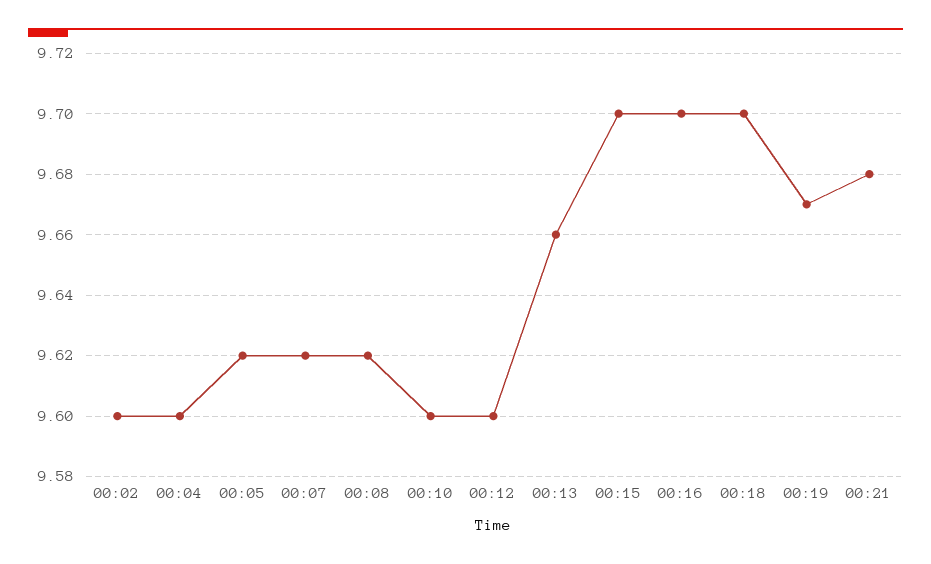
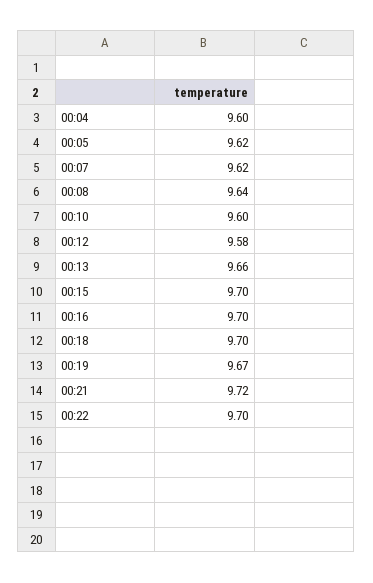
00:02: 9.6 -> none
00:08: 9.62 -> 9.64
00:12: 9.6 -> 9.58
00:21: 9.68 -> 9.72
00:22: none -> 9.7

